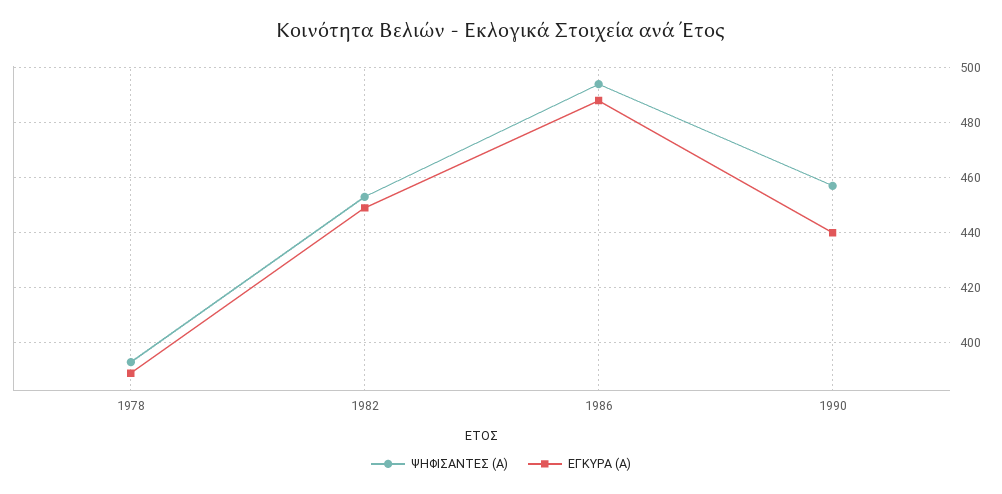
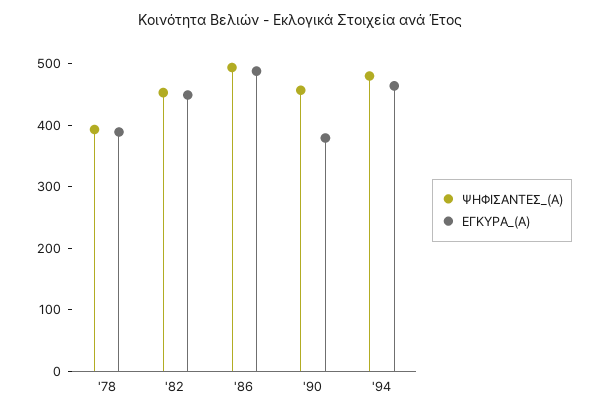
ΕΓΚΥΡΑ (Α), 1990: 440 -> 380
ΨΗΦΙΣΑΝΤΕΣ (Α), '94: none -> 480
ΕΓΚΥΡΑ (Α), '94: none -> 460

